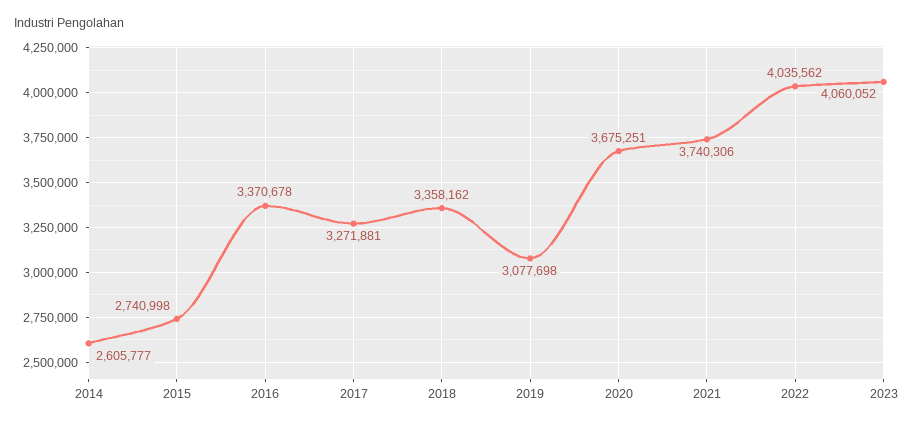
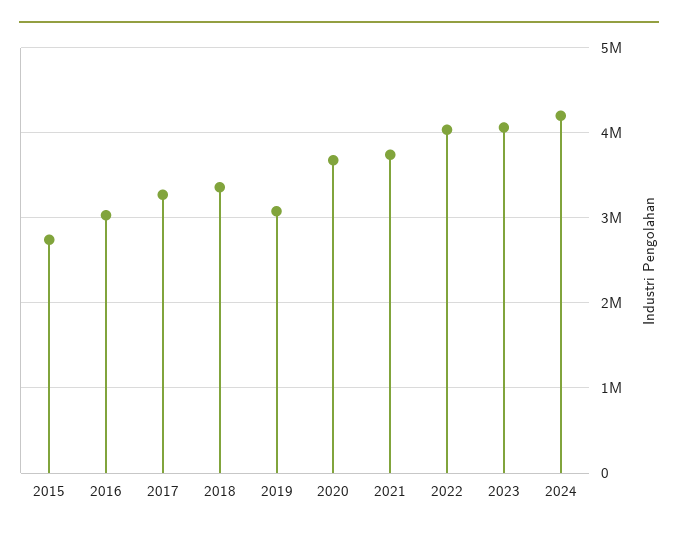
2014: 2605777 -> none
2016: 3370678 -> 3000000
2024: none -> 4200000

